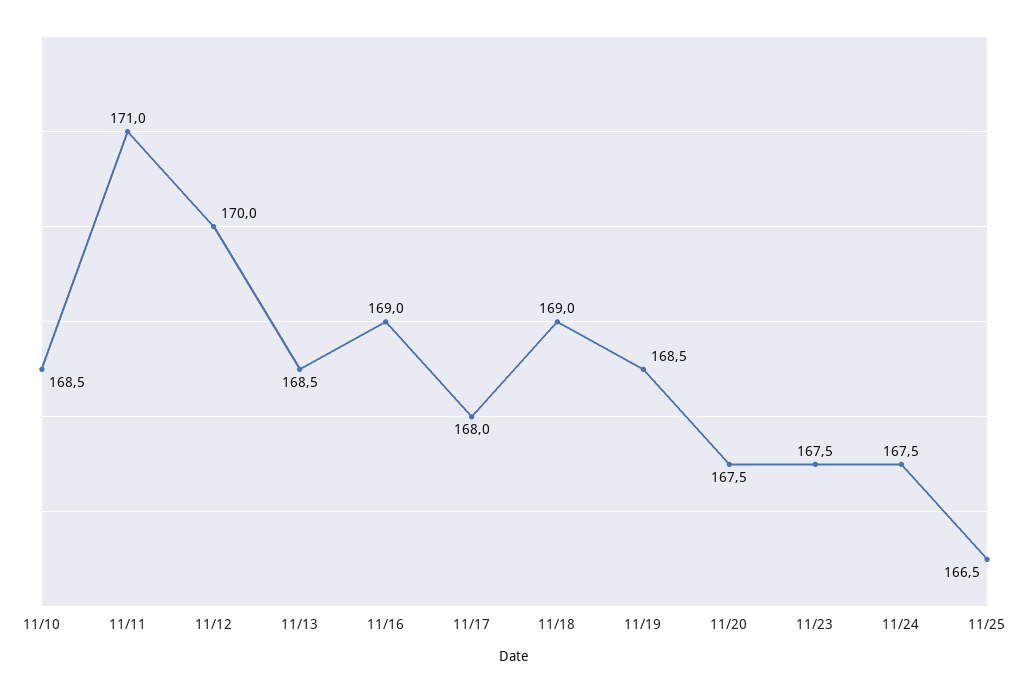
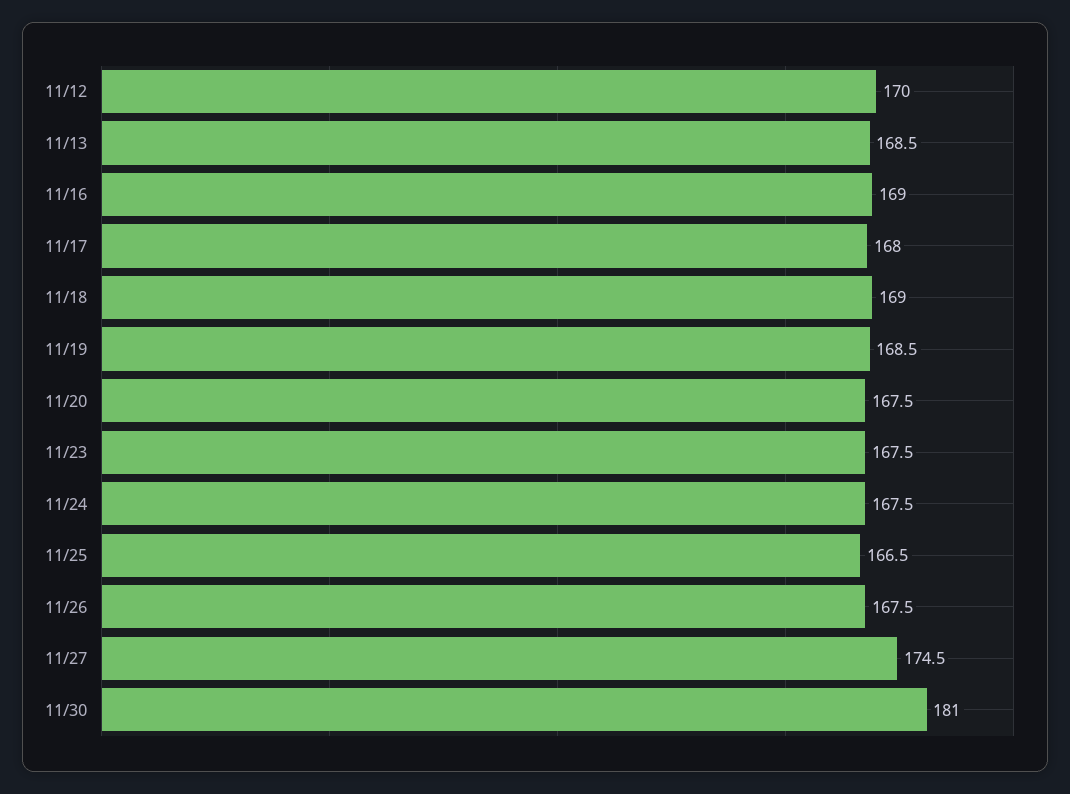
11/10: 168.5 -> none
11/11: 171 -> none
11/26: none -> 167.5
11/27: none -> 174.5
11/30: none -> 181

